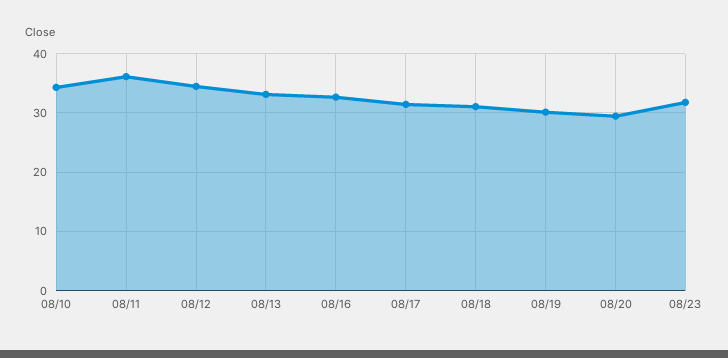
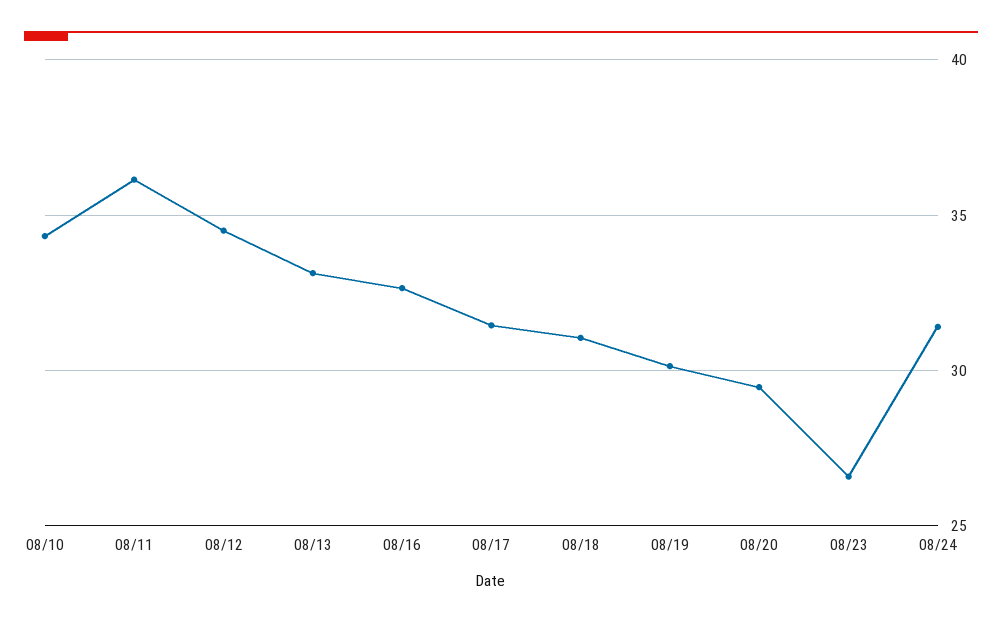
08/23: 32 -> 26.5
08/24: none -> 31.5

